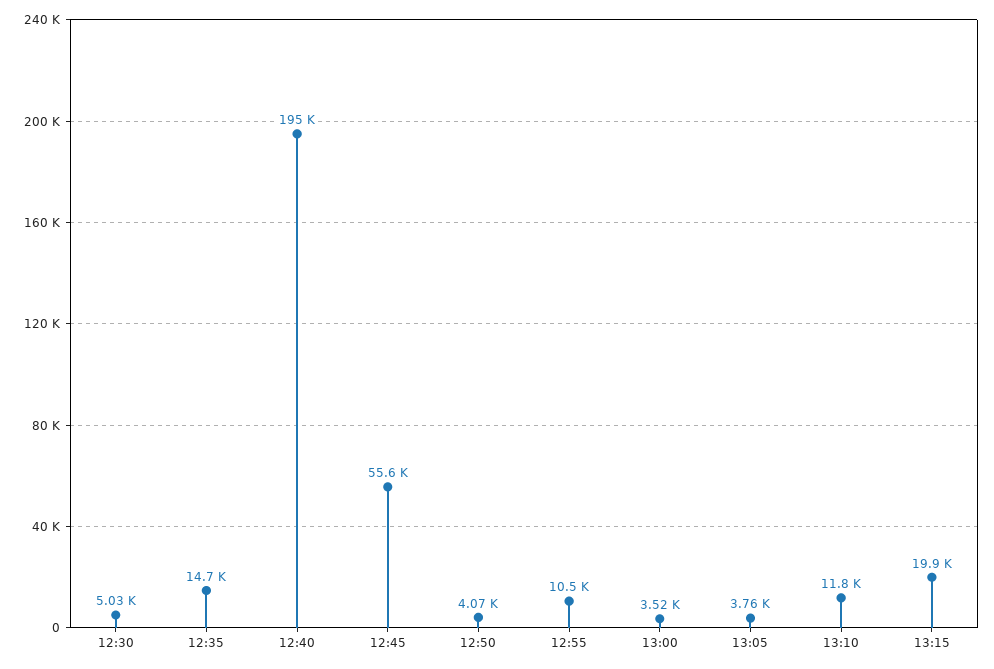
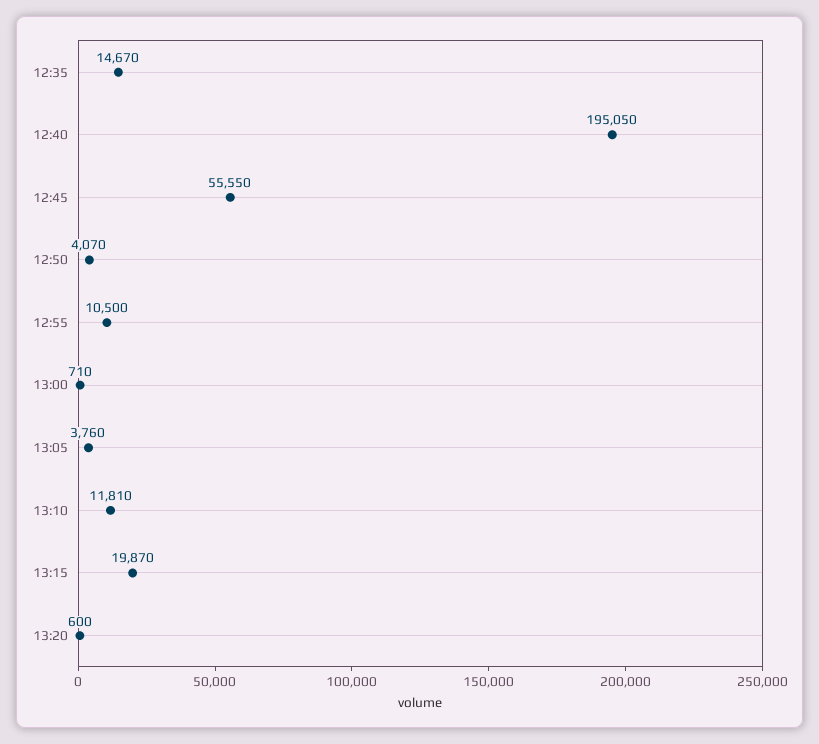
12:30: 5030 -> none
13:00: 3520 -> 710
13:20: none -> 600

